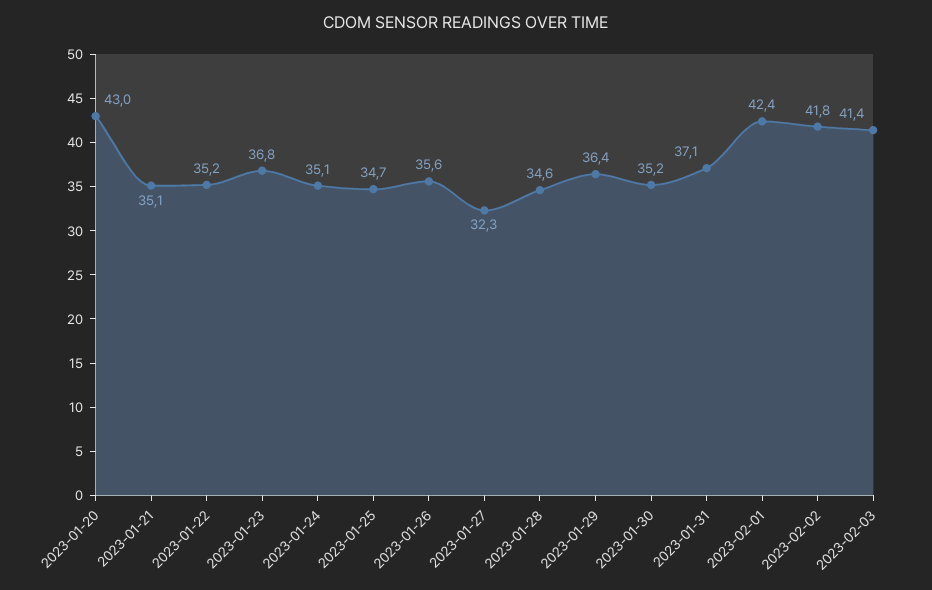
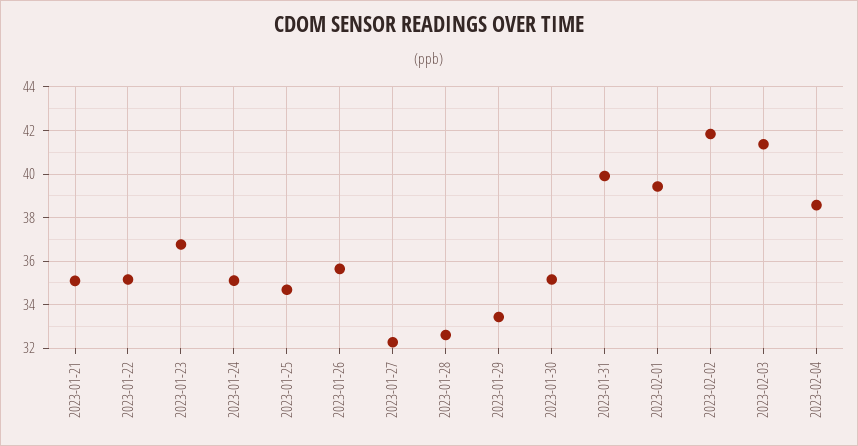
2023-01-20: 43 -> none
2023-01-28: 34.6 -> 32.5
2023-01-29: 36.4 -> 33.5
2023-01-31: 37.1 -> 40
2023-02-01: 42.4 -> 39.5
2023-02-04: none -> 38.5

